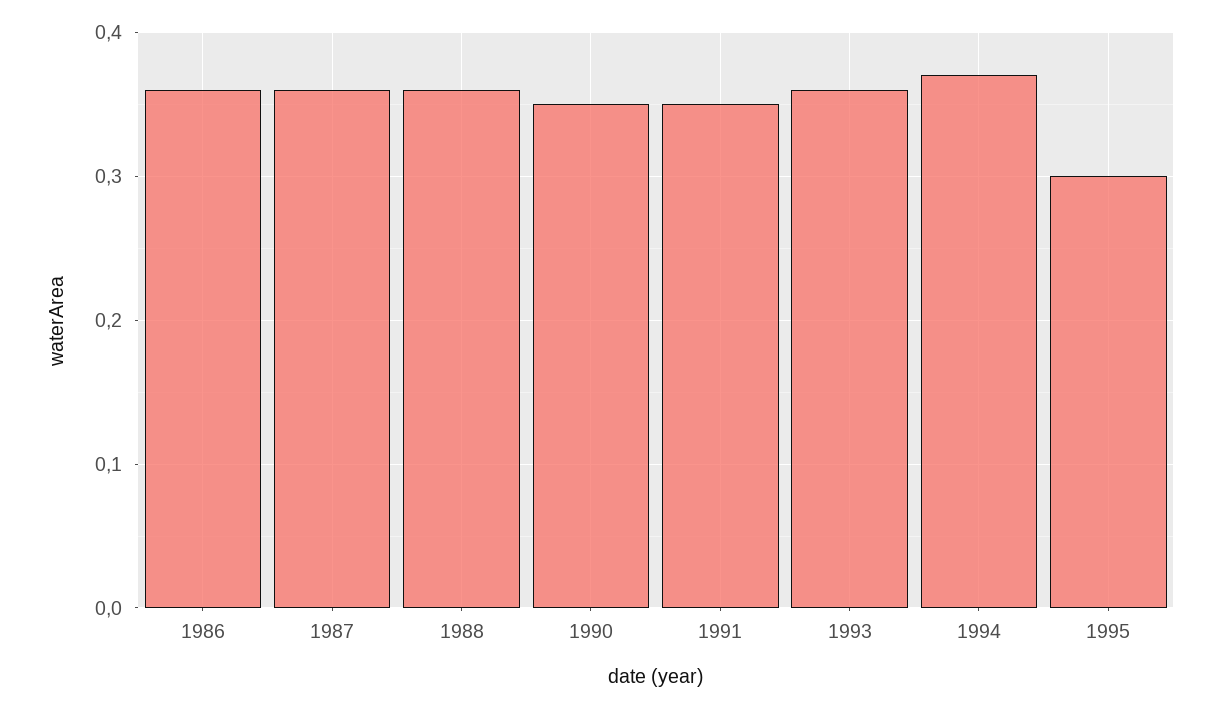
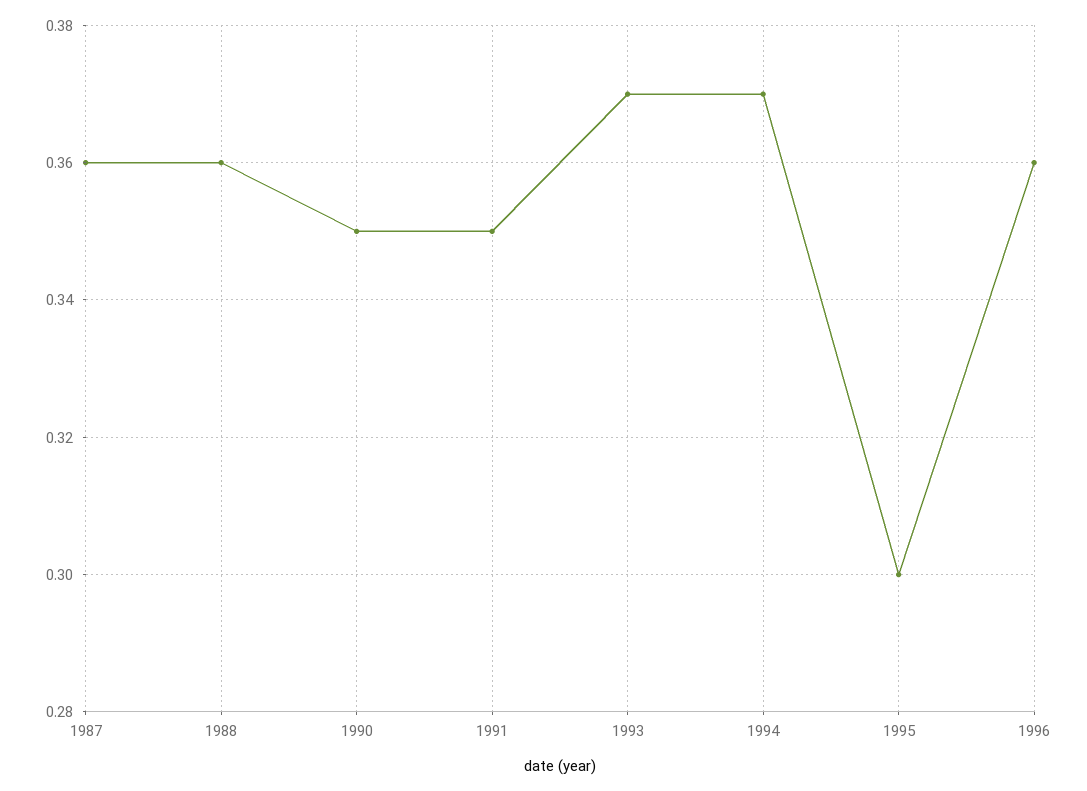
1986: 0.36 -> none
1993: 0.36 -> 0.37
1996: none -> 0.36

